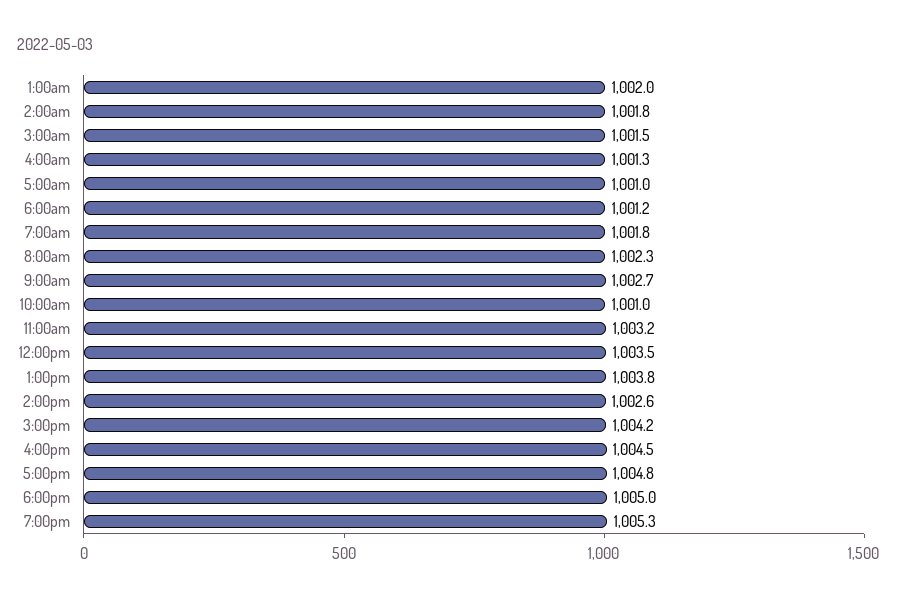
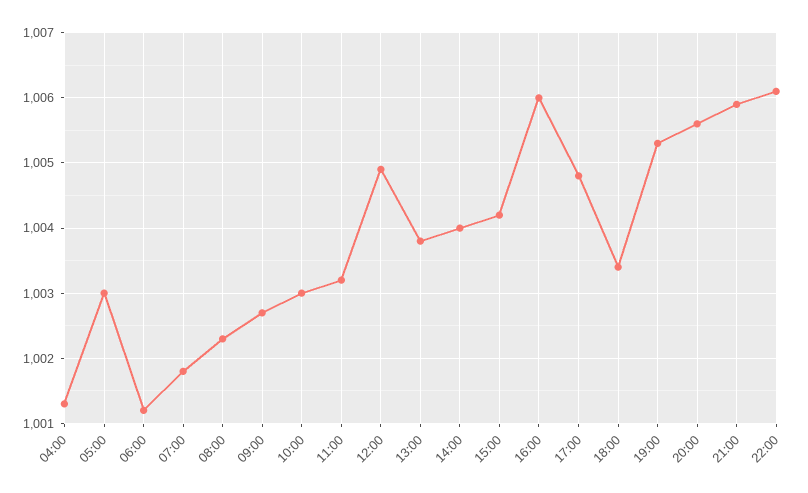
1:00am: 1002 -> none
2:00am: 1001.8 -> none
3:00am: 1001.5 -> none
5:00am: 1001 -> 1003
10:00am: 1001 -> 1003
12:00pm: 1003.5 -> 1004.9
2:00pm: 1002.6 -> 1004
4:00pm: 1004.5 -> 1006
6:00pm: 1005 -> 1003.4
20:00: none -> 1005.6
21:00: none -> 1005.9
22:00: none -> 1006.1

